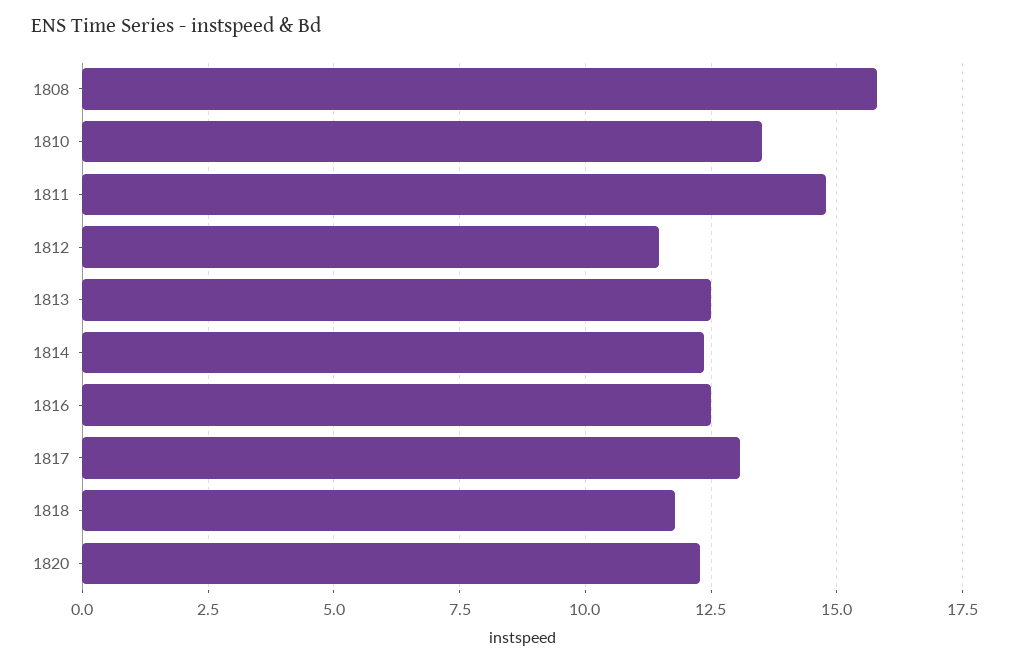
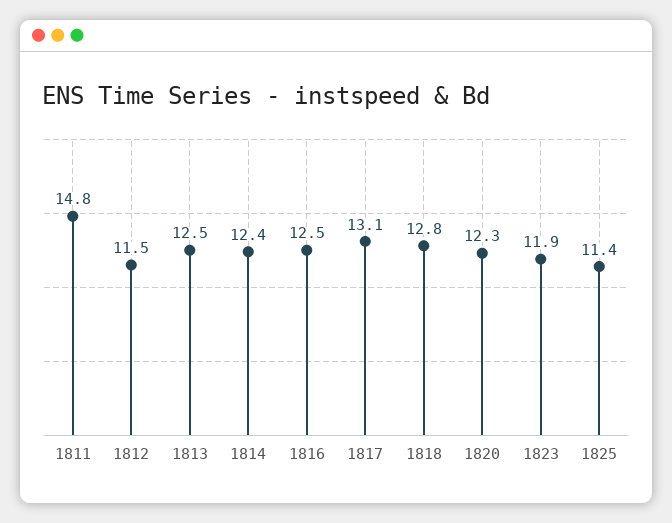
1808: 15.75 -> none
1810: 13.5 -> none
1818: 11.75 -> 12.8
1823: none -> 11.9
1825: none -> 11.4

